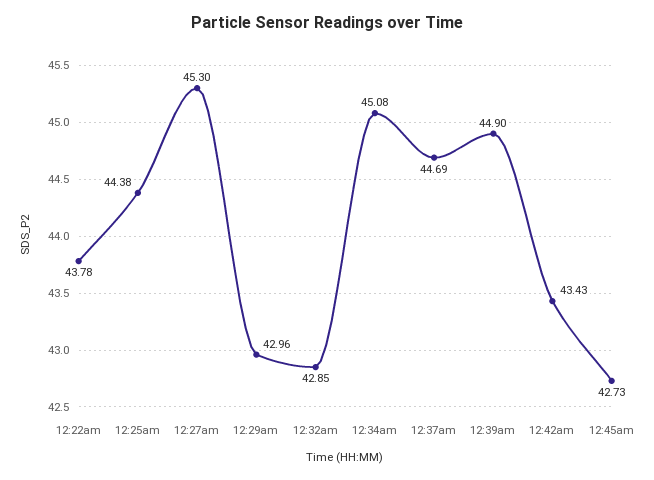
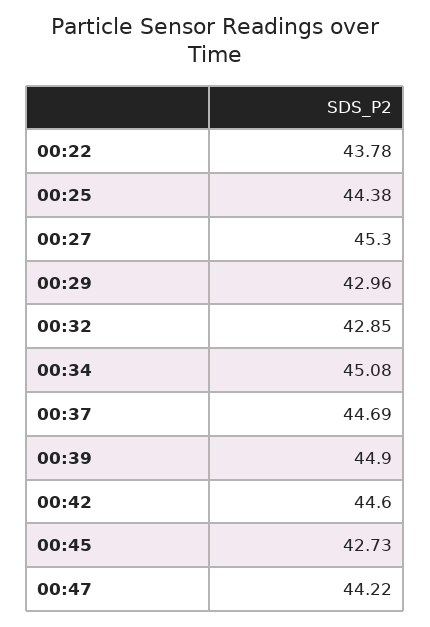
12:42am: 43.43 -> 44.6
00:47: none -> 44.22

